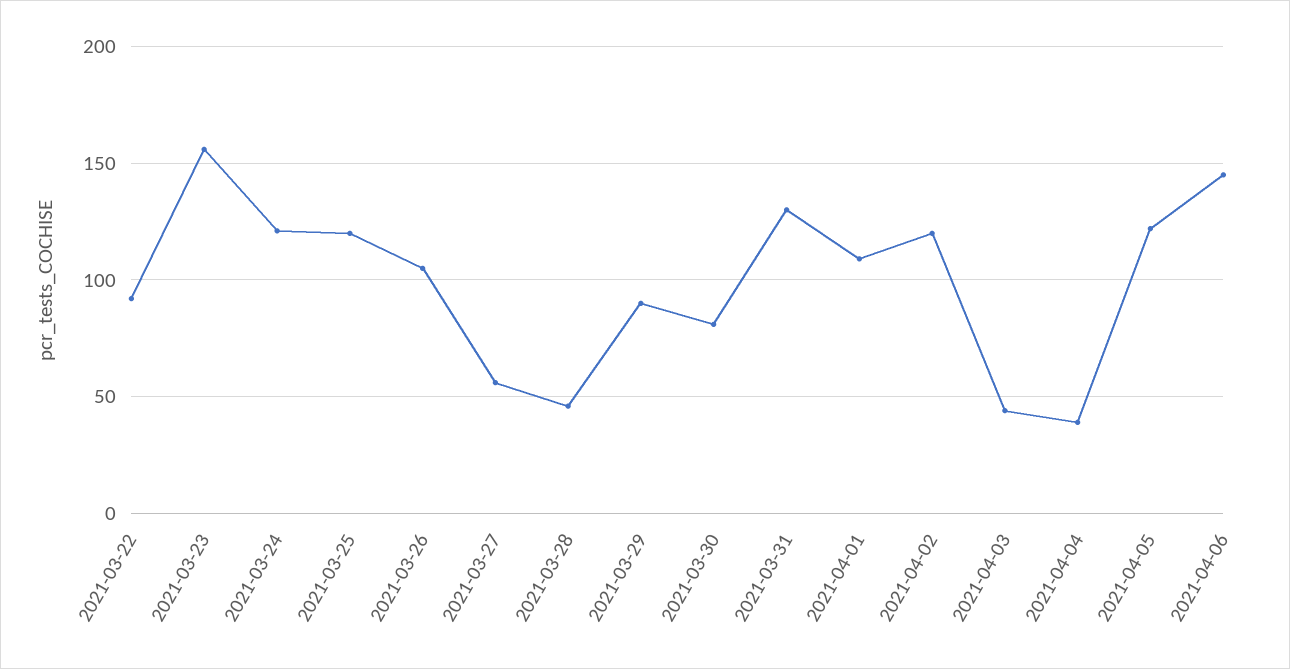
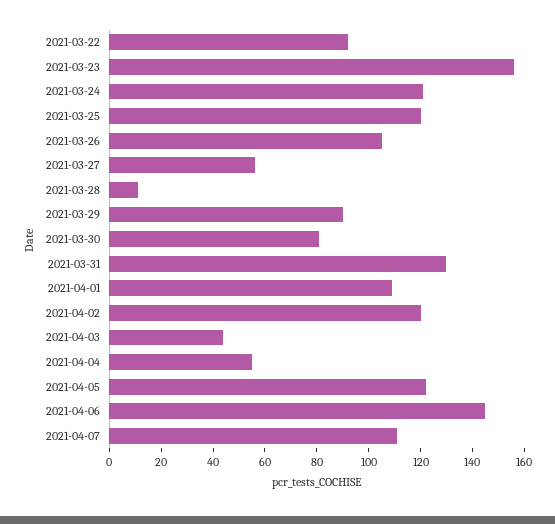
2021-03-28: 45 -> 10
2021-04-04: 40 -> 55
2021-04-07: none -> 110

